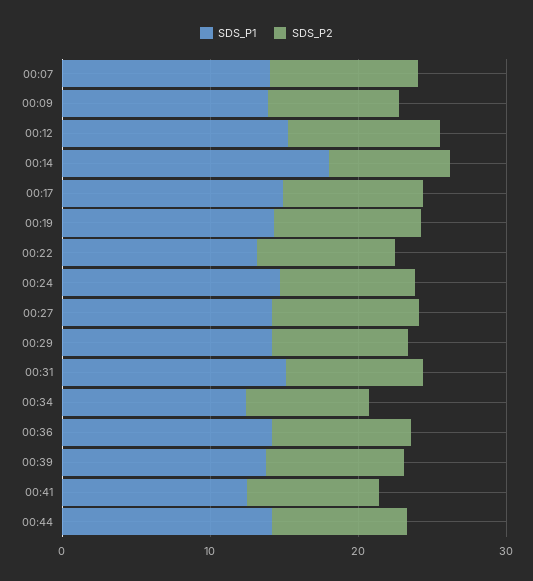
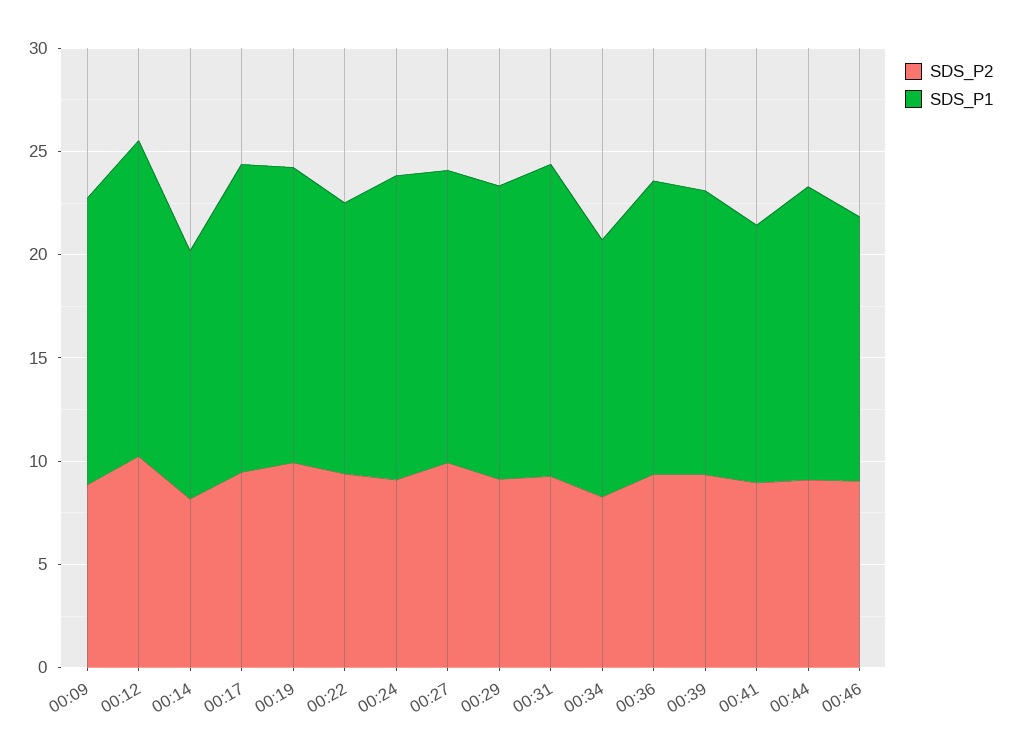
SDS_P1, 00:07: 14 -> none
SDS_P2, 00:07: 10 -> none
SDS_P1, 00:14: 18 -> 12
SDS_P2, 00:46: none -> 9
SDS_P1, 00:46: none -> 13

